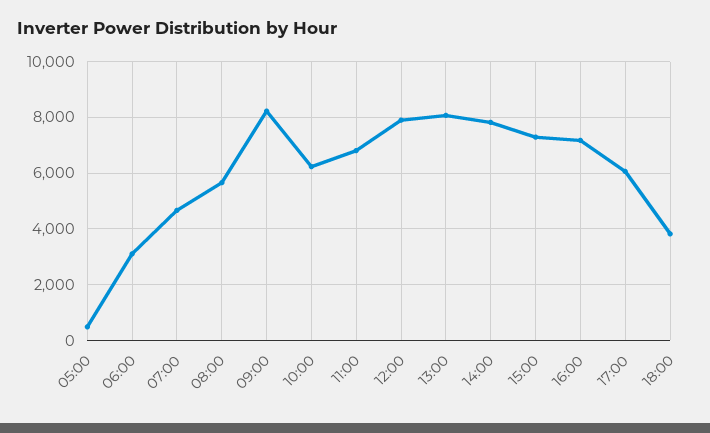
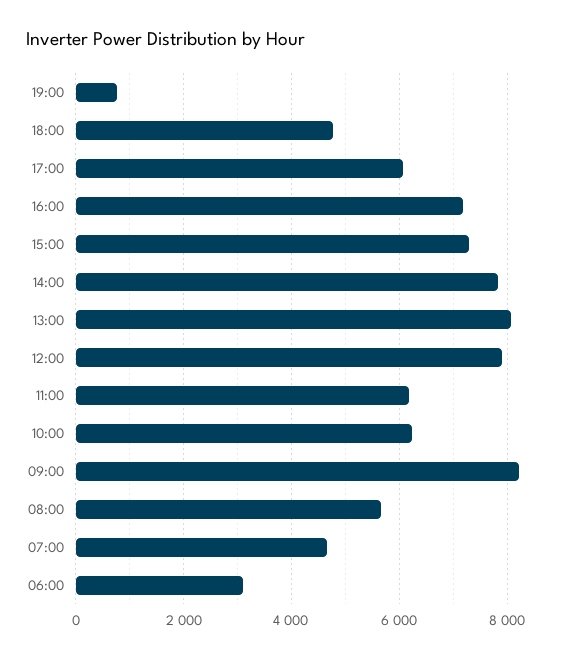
05:00: 500 -> none
11:00: 6750 -> 6200
18:00: 3750 -> 4800
19:00: none -> 800

